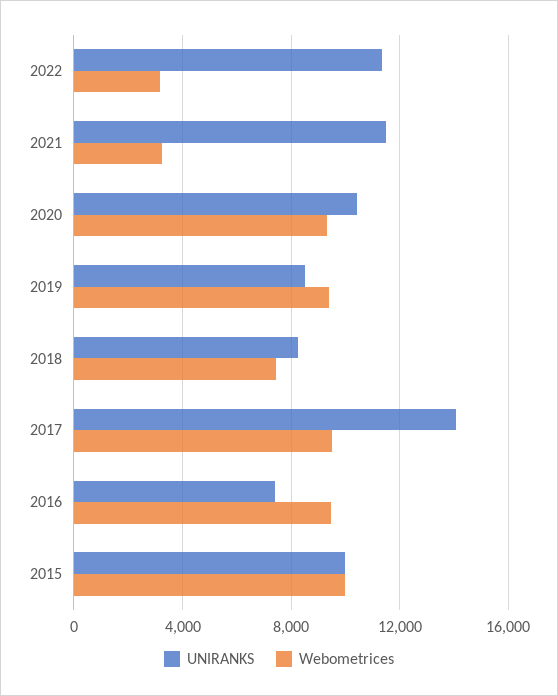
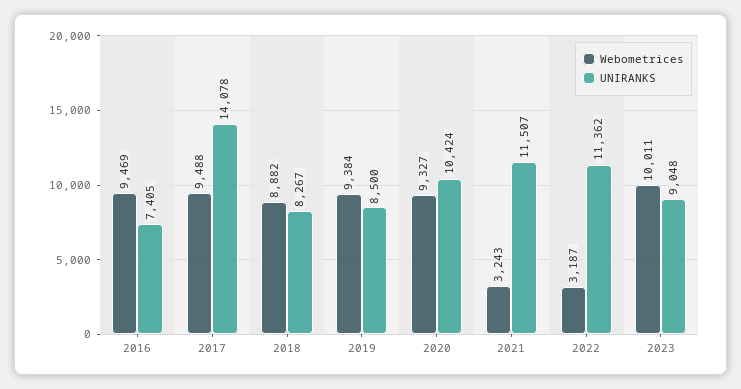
Webometrices, 2018: 7500 -> 8882
UNIRANKS, 2015: 10000 -> none
Webometrices, 2015: 10000 -> none
Webometrices, 2023: none -> 10011
UNIRANKS, 2023: none -> 9048

